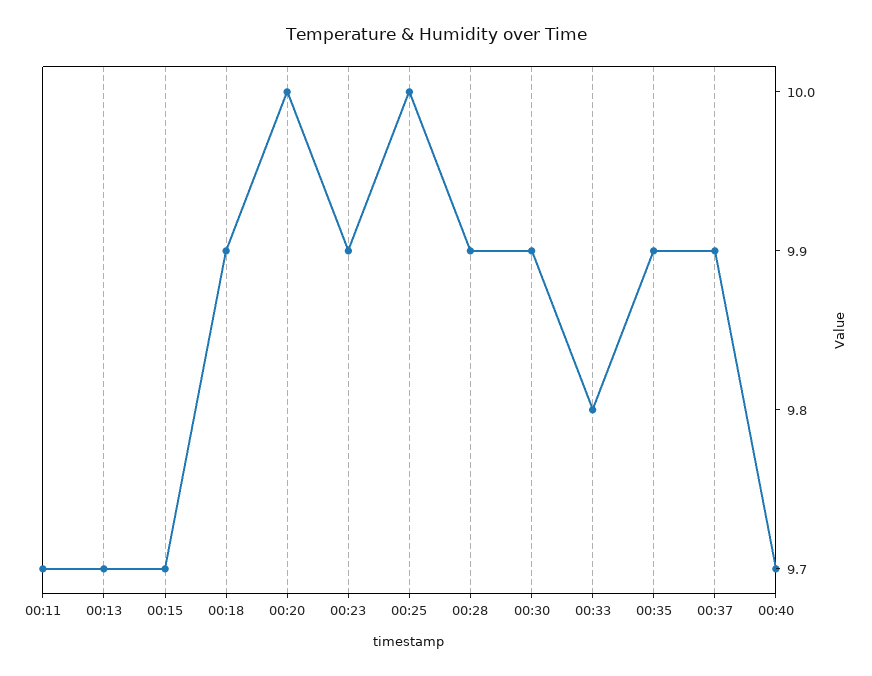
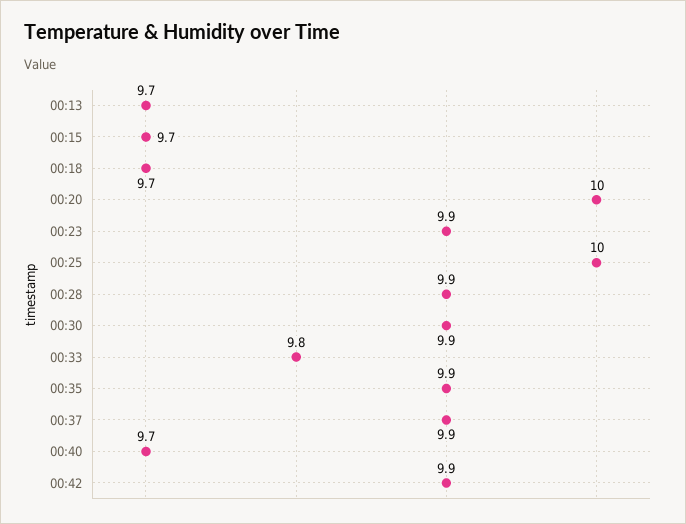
00:11: 9.7 -> none
00:18: 9.9 -> 9.7
00:42: none -> 9.9

